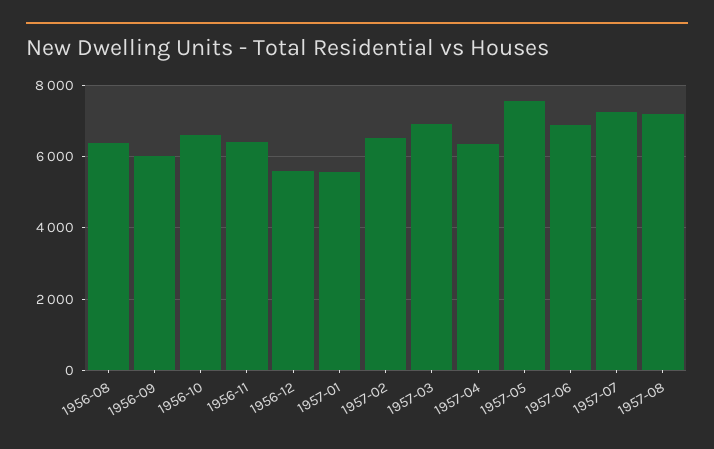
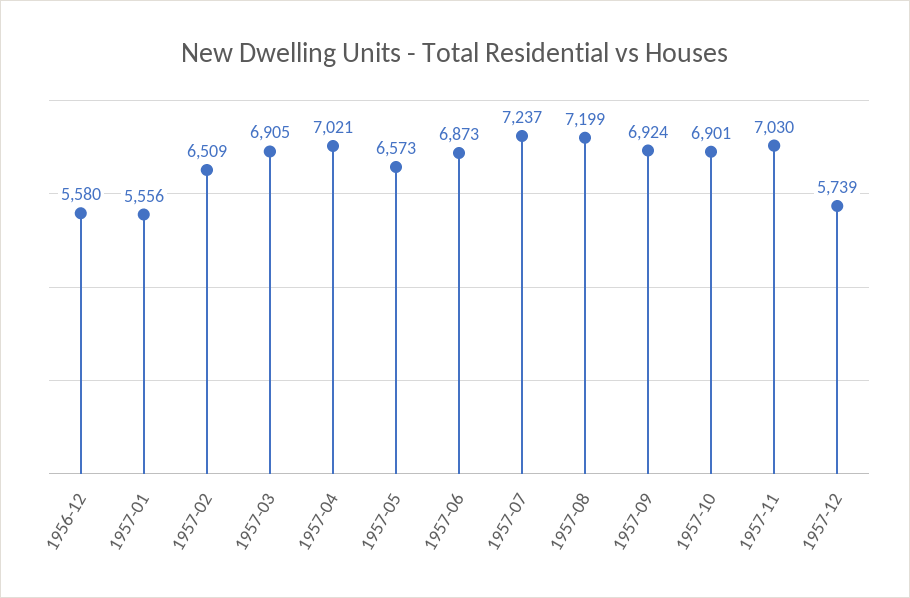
1956-08: 6400 -> none
1956-09: 6000 -> none
1956-10: 6600 -> none
1956-11: 6400 -> none
1957-04: 6400 -> 7021
1957-05: 7600 -> 6573
1957-09: none -> 6924
1957-10: none -> 6901
1957-11: none -> 7030
1957-12: none -> 5739

